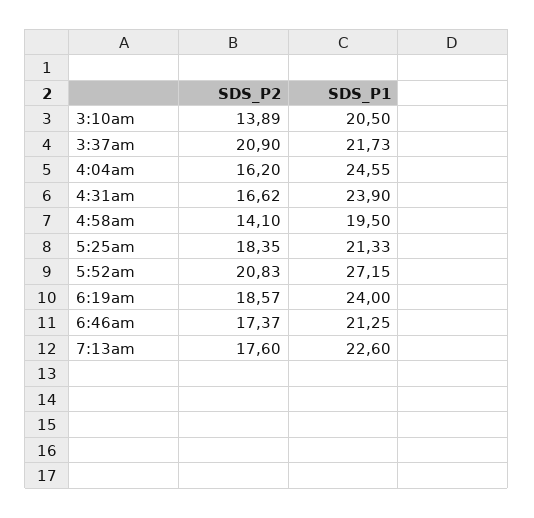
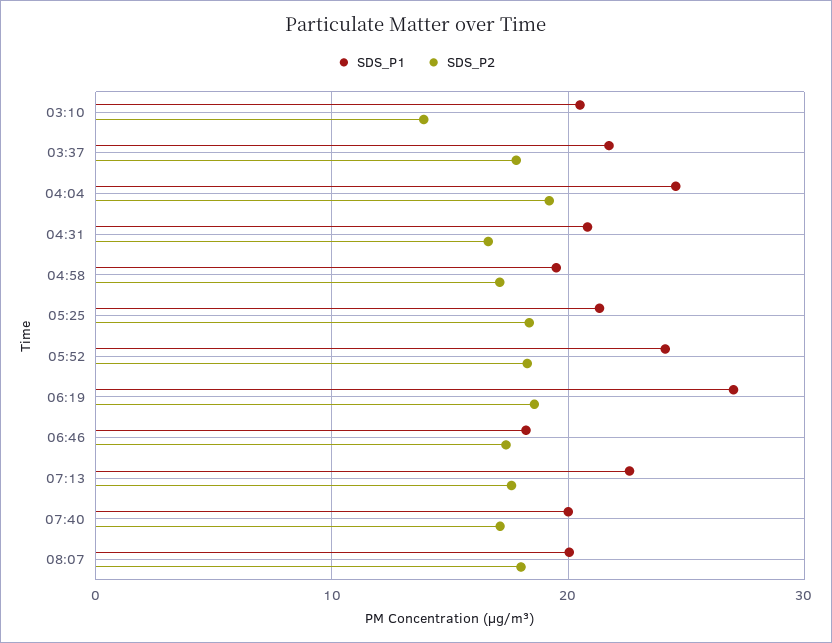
SDS_P2, 3:37am: 20.9 -> 18
SDS_P2, 4:04am: 16.2 -> 19
SDS_P1, 4:31am: 23.9 -> 21
SDS_P2, 4:58am: 14.1 -> 17
SDS_P2, 5:52am: 20.83 -> 18
SDS_P1, 5:52am: 27.15 -> 24
SDS_P1, 6:19am: 24 -> 27
SDS_P1, 6:46am: 21.25 -> 18
SDS_P1, 07:40: none -> 20
SDS_P2, 07:40: none -> 17
SDS_P1, 08:07: none -> 20
SDS_P2, 08:07: none -> 18

